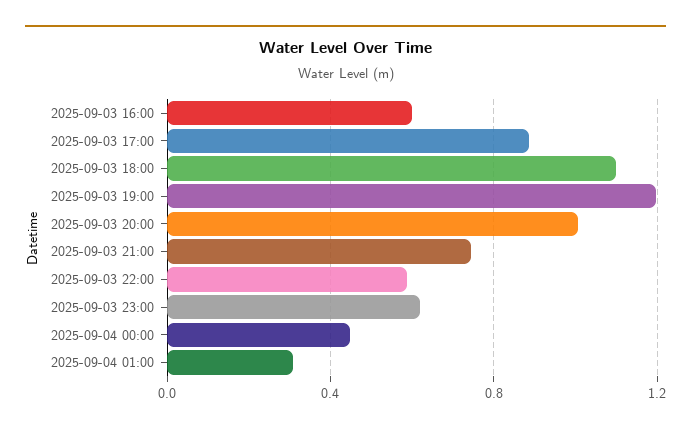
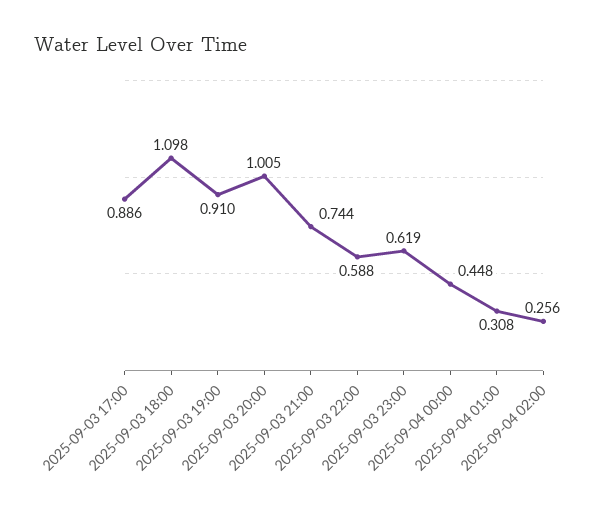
2025-09-03 16:00: 0.6 -> none
2025-09-03 19:00: 1.2 -> 0.91
2025-09-04 02:00: none -> 0.256

